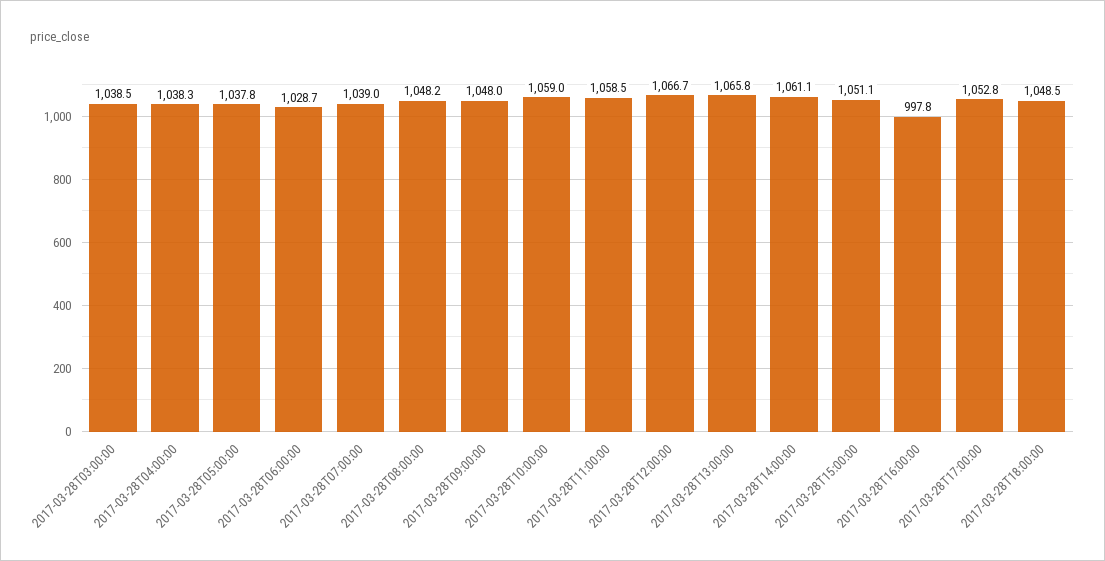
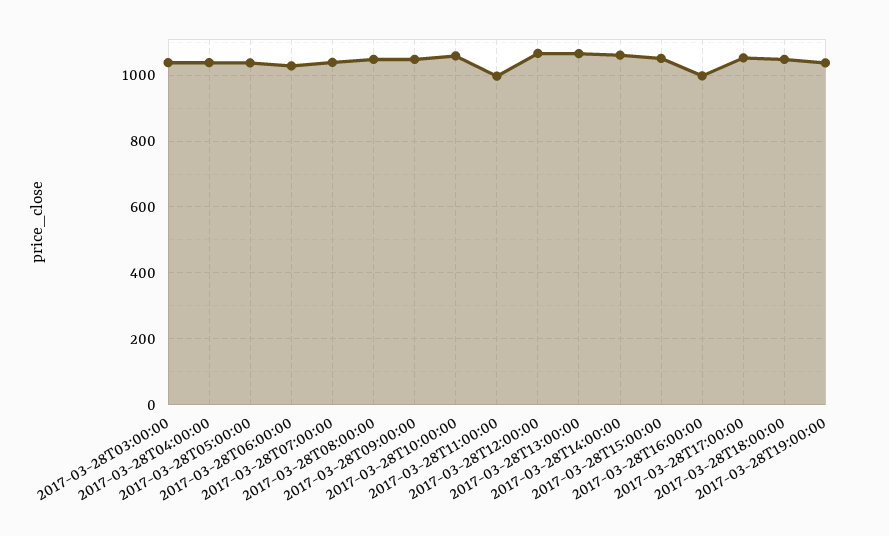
2017-03-28T11:00:00: 1058.5 -> 1000
2017-03-28T19:00:00: none -> 1040

